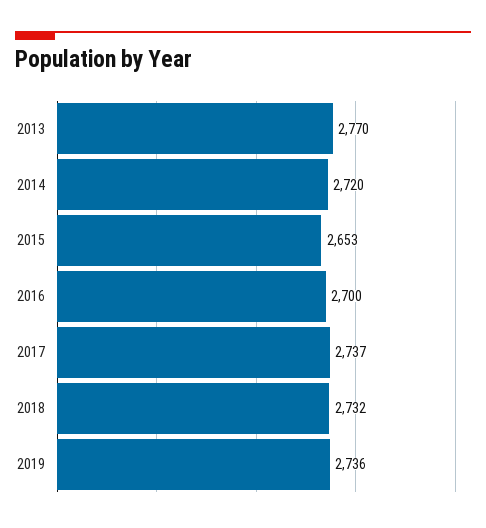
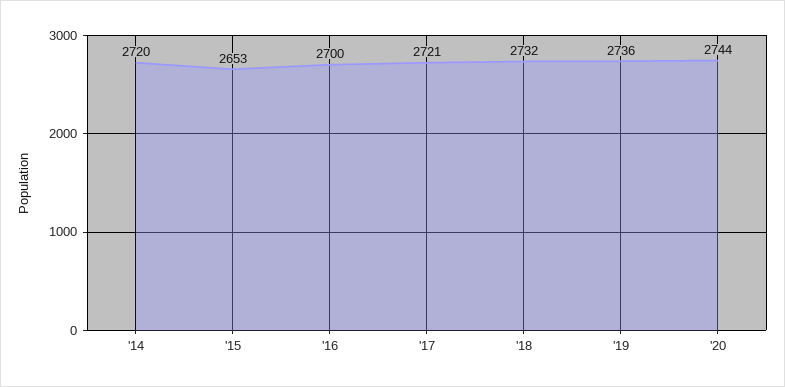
2013: 2770 -> none
2017: 2737 -> 2721
'20: none -> 2744

